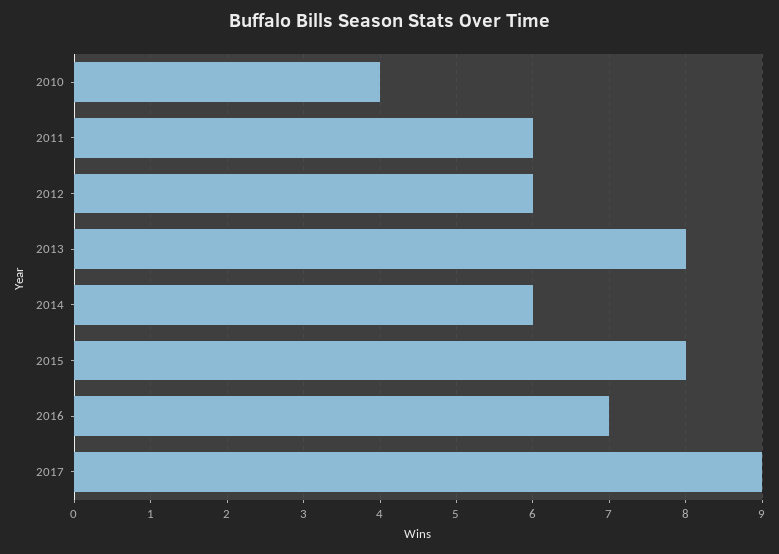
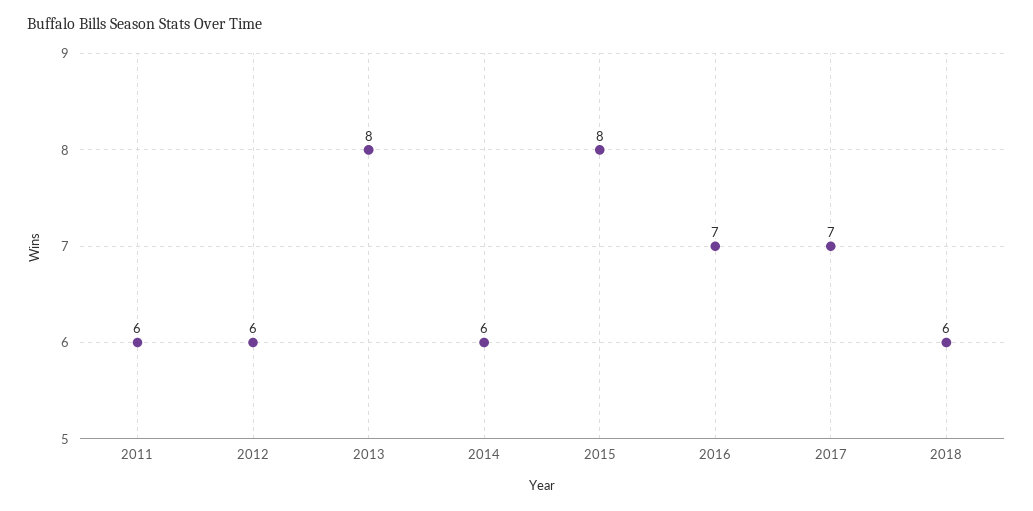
2010: 4 -> none
2017: 9 -> 7
2018: none -> 6

